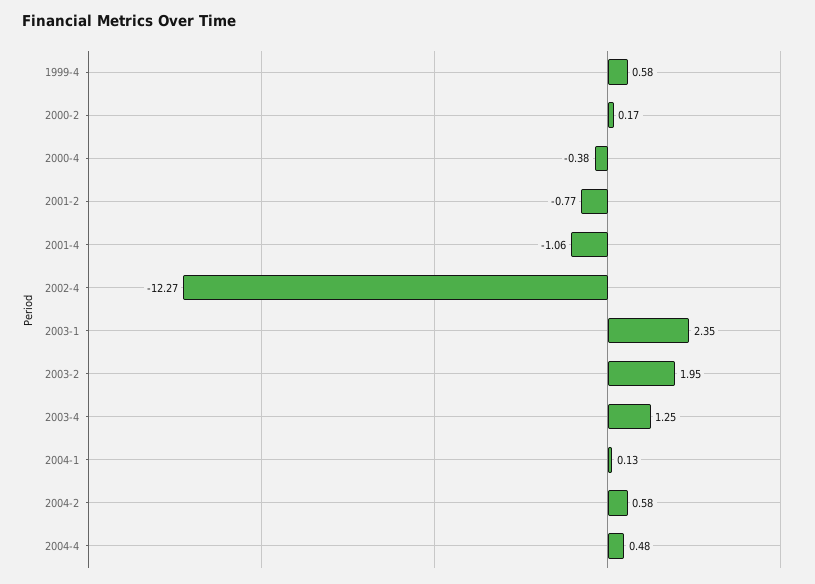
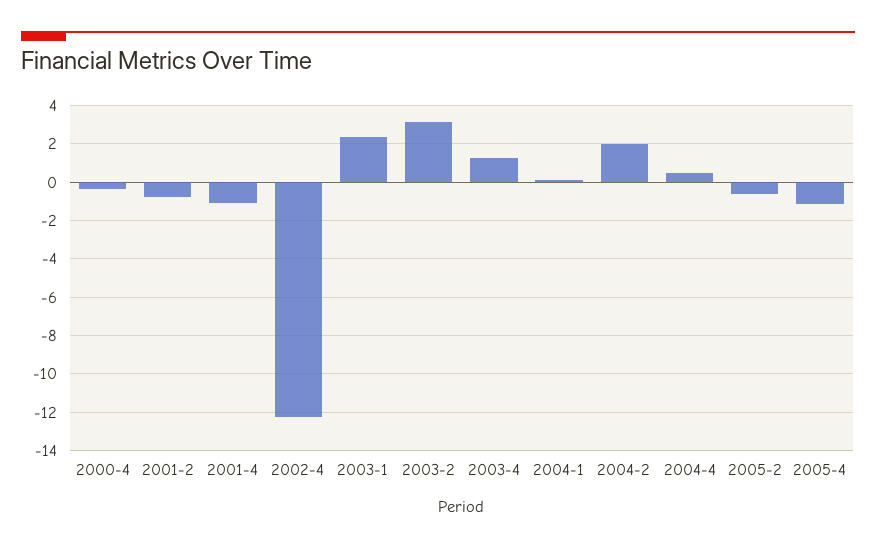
1999-4: 0.58 -> none
2000-2: 0.17 -> none
2003-2: 1.95 -> 3
2004-2: 0.58 -> 2
2005-2: none -> -0.5
2005-4: none -> -1

